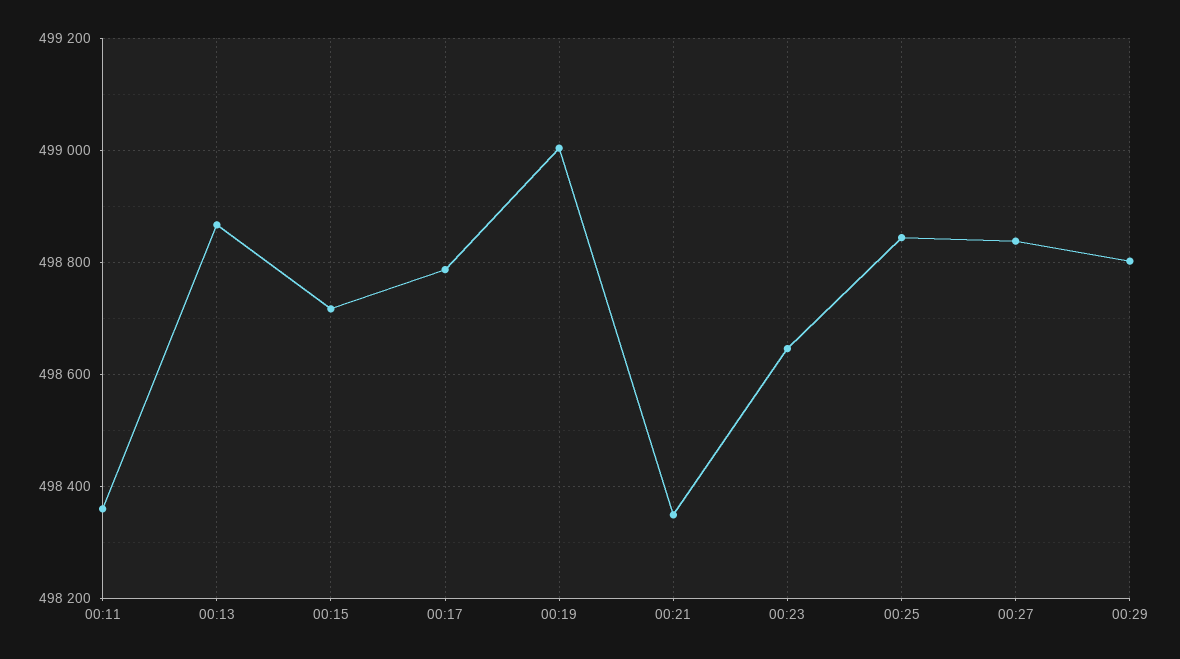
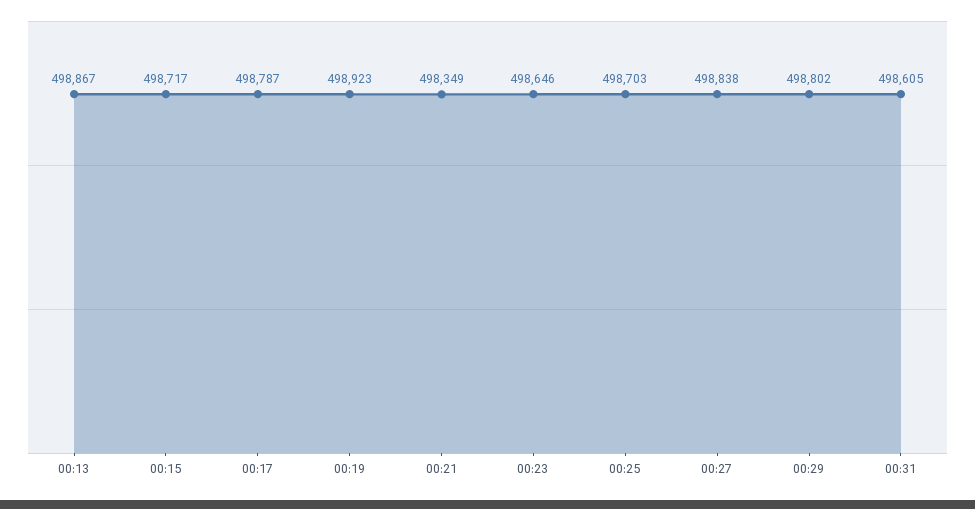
00:11: 498360 -> none
00:19: 499000 -> 498923
00:25: 498840 -> 498703
00:31: none -> 498605

